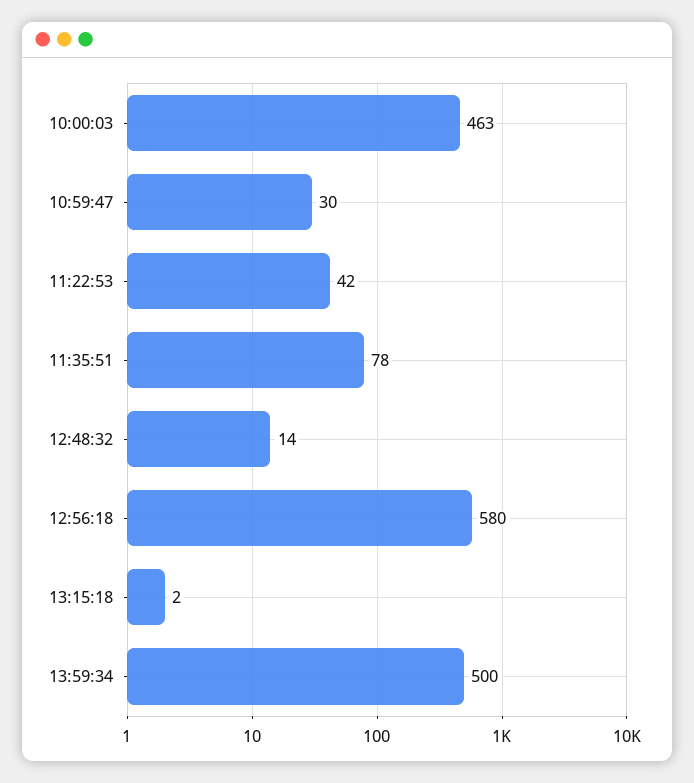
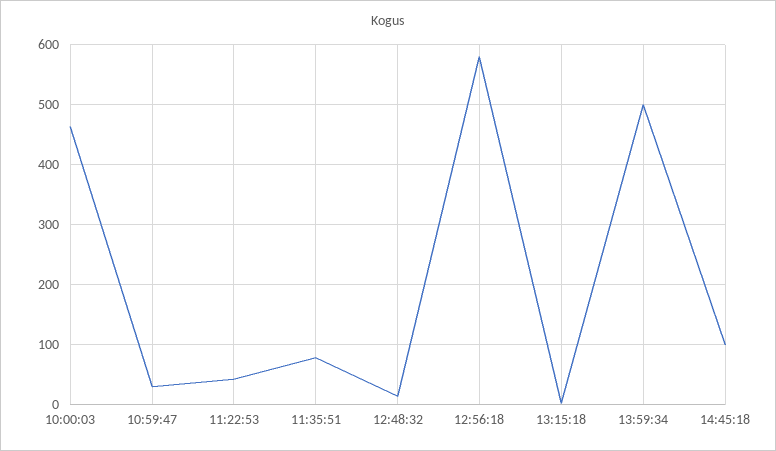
14:45:18: none -> 100

